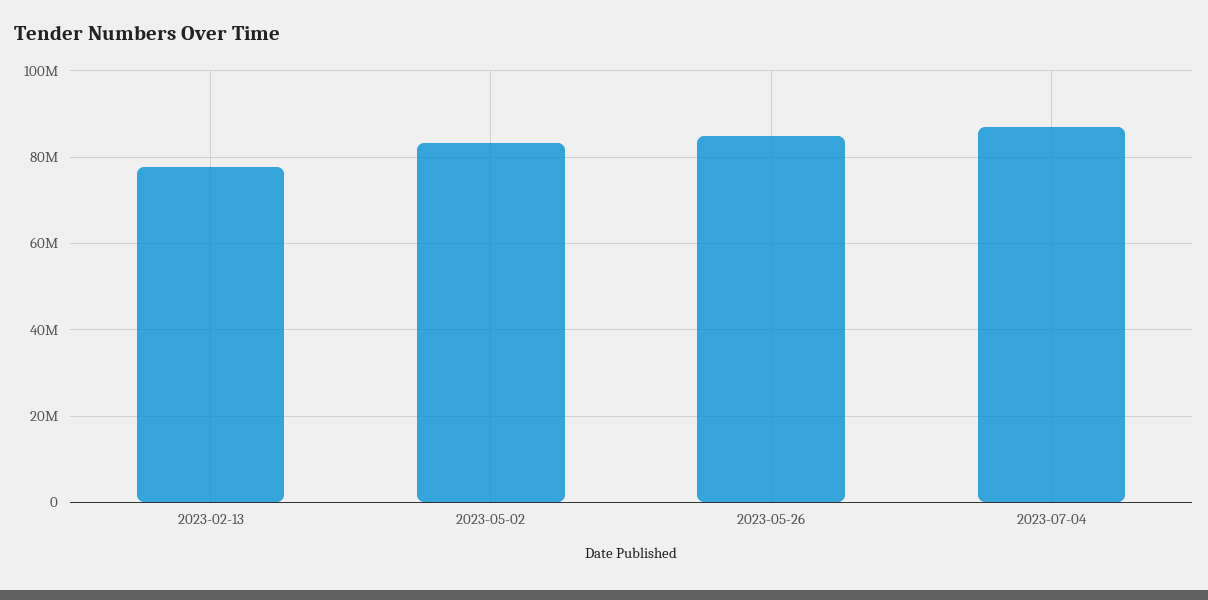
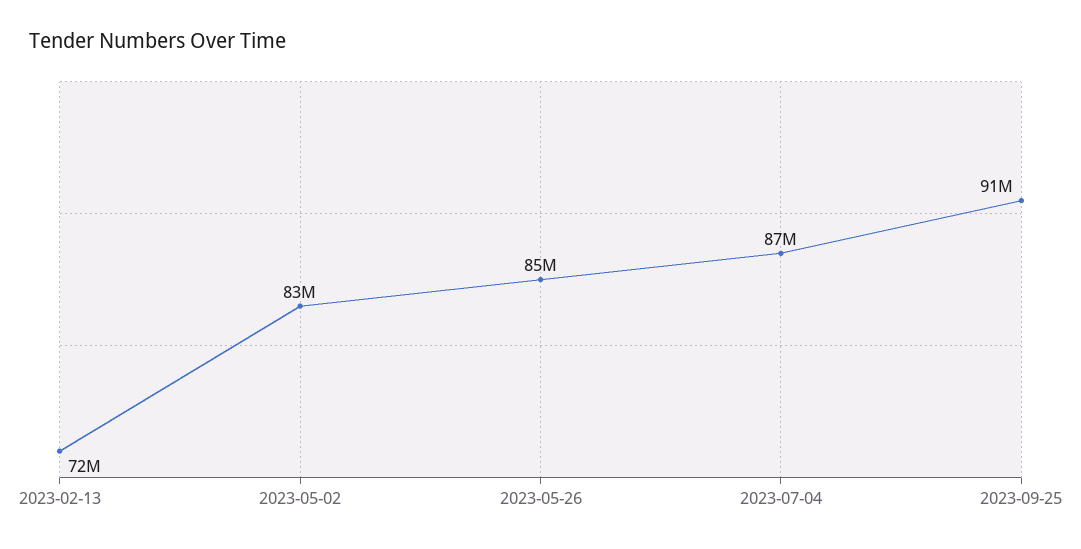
2023-02-13: 78000000 -> 72000000
2023-09-25: none -> 91000000

